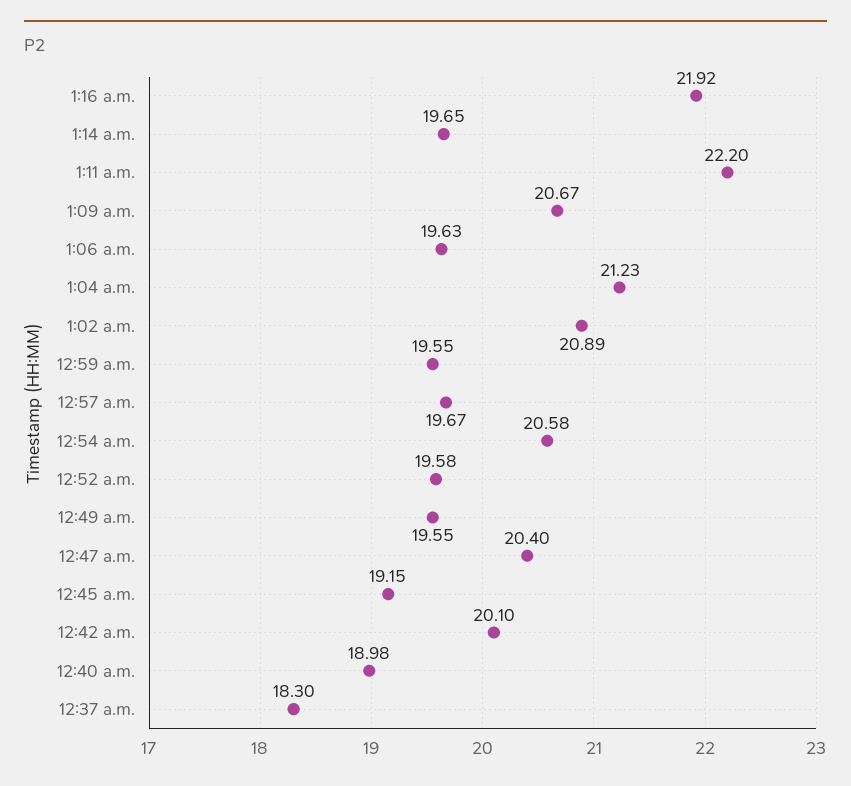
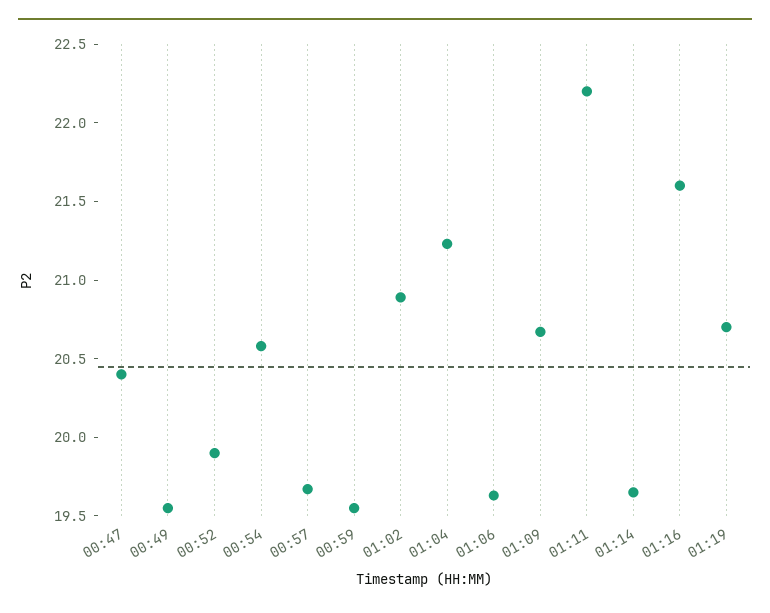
1:16 a.m.: 21.92 -> 21.6
12:52 a.m.: 19.58 -> 19.9
12:45 a.m.: 19.15 -> none
12:42 a.m.: 20.1 -> none
12:40 a.m.: 18.98 -> none
12:37 a.m.: 18.3 -> none
01:19: none -> 20.7

